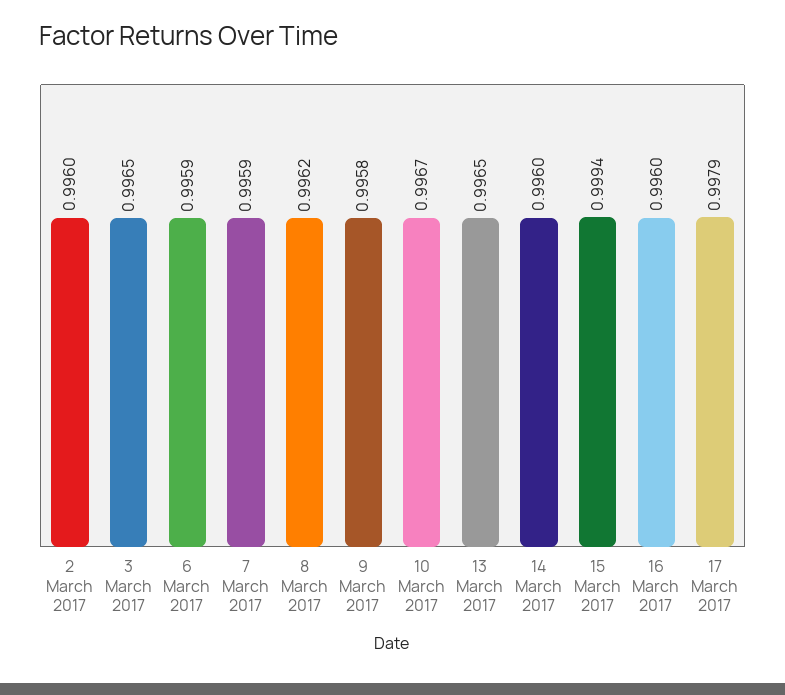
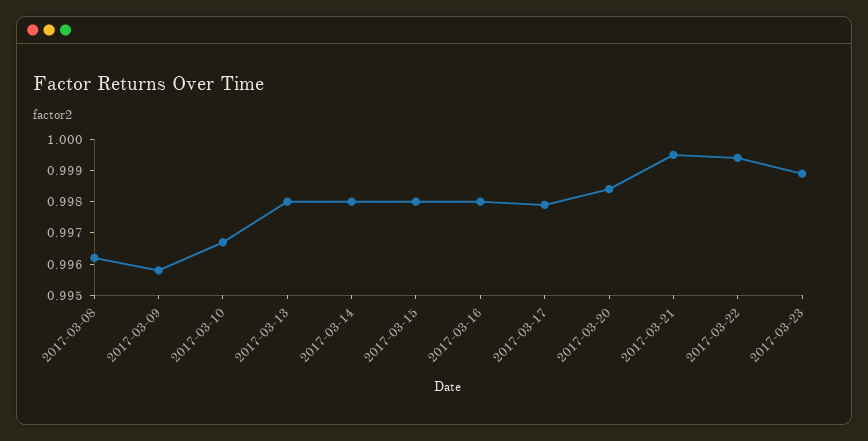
2 March 2017: 0.996 -> none
3 March 2017: 0.9965 -> none
6 March 2017: 0.9959 -> none
7 March 2017: 0.9959 -> none
13 March 2017: 0.9965 -> 0.998
14 March 2017: 0.996 -> 0.998
15 March 2017: 0.9994 -> 0.998
16 March 2017: 0.996 -> 0.998
2017-03-20: none -> 0.9985
2017-03-21: none -> 0.9995
2017-03-22: none -> 0.9995
2017-03-23: none -> 0.999

